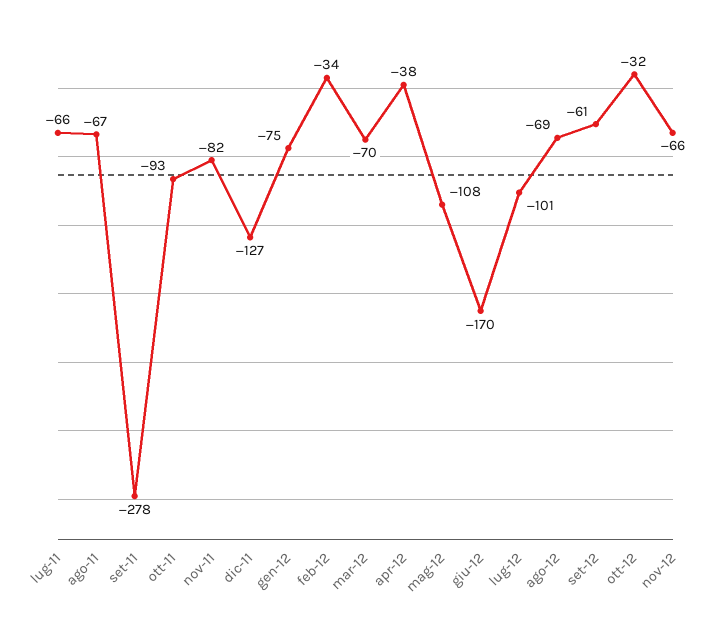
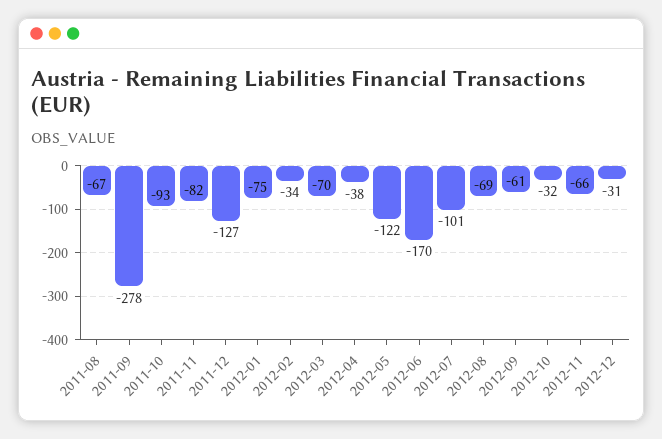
lug-11: -66 -> none
mag-12: -108 -> -122
2012-12: none -> -31

